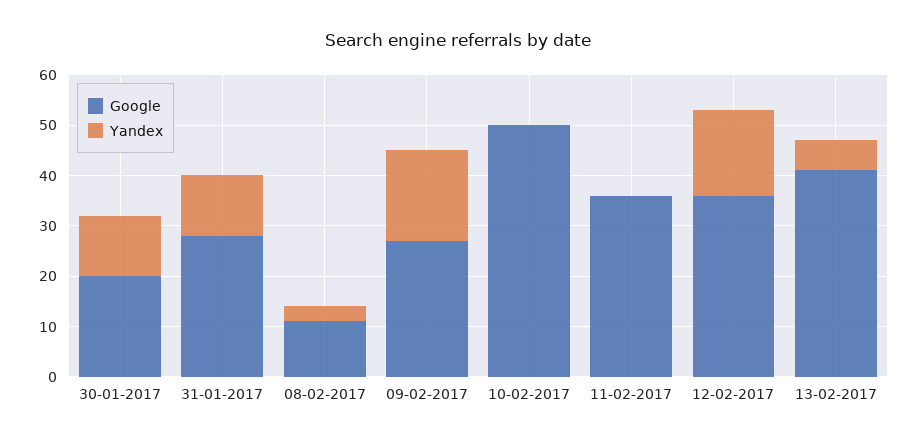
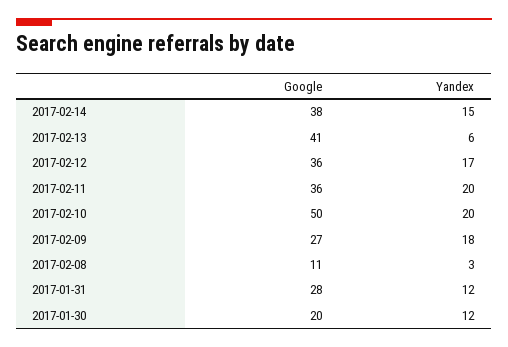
Yandex, 10-02-2017: 0 -> 20
Yandex, 11-02-2017: 0 -> 20
Google, 2017-02-14: none -> 38
Yandex, 2017-02-14: none -> 15

